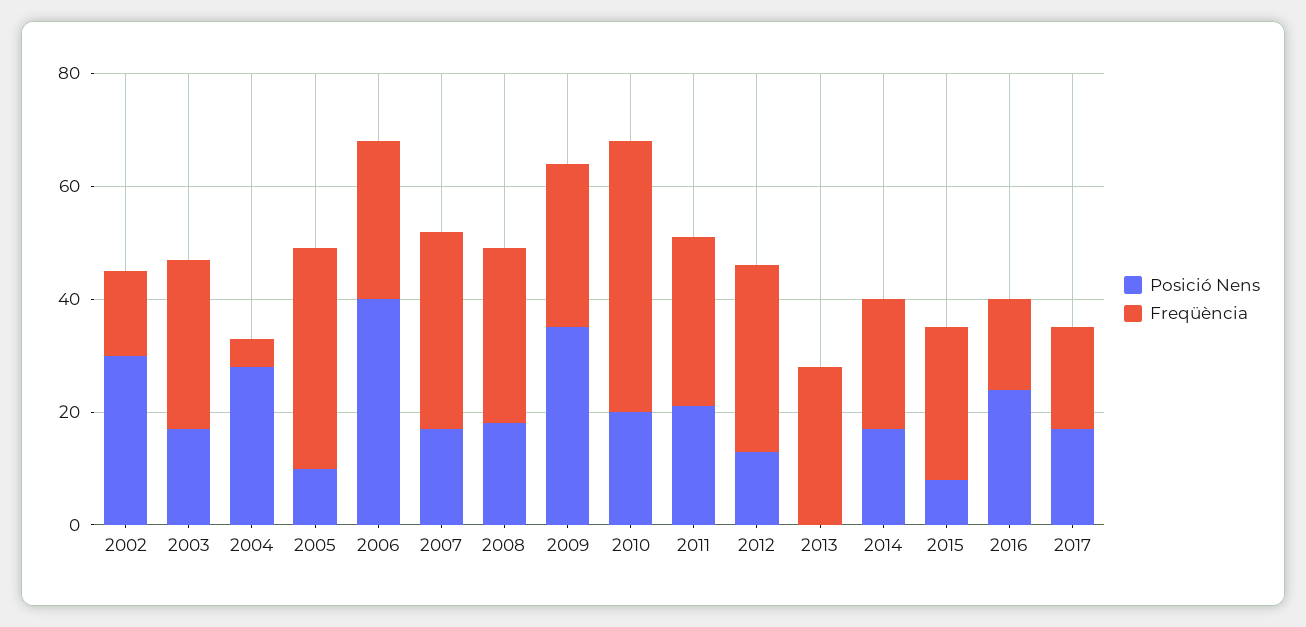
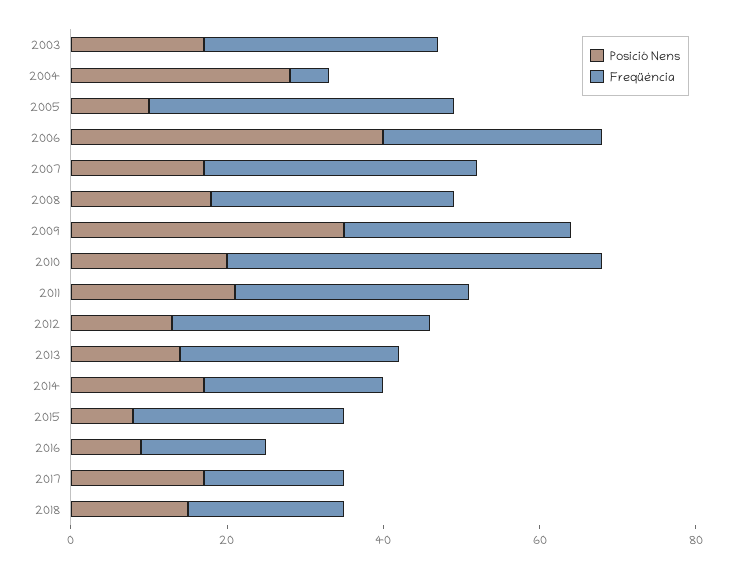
Posició Nens, 2002: 30 -> none
Freqüència, 2002: 15 -> none
Posició Nens, 2013: 0 -> 15
Posició Nens, 2016: 25 -> 10
Posició Nens, 2018: none -> 15
Freqüència, 2018: none -> 20

